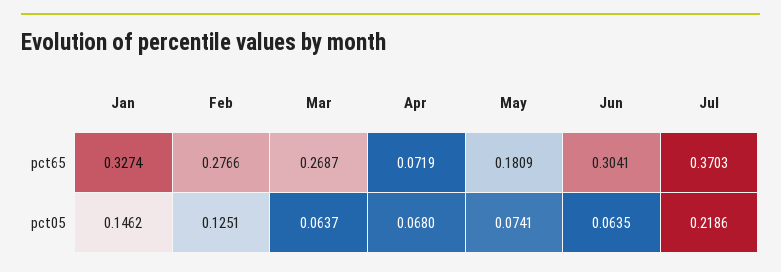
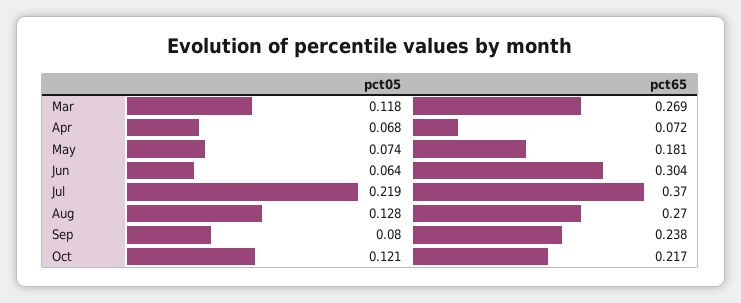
Jan, pct65: 0.3274 -> none
Feb, pct65: 0.2766 -> none
Jan, pct05: 0.1462 -> none
Feb, pct05: 0.1251 -> none
Mar, pct05: 0.0637 -> 0.118
Aug, pct05: none -> 0.128
Aug, pct65: none -> 0.27
Sep, pct05: none -> 0.08
Sep, pct65: none -> 0.238
Oct, pct05: none -> 0.121
Oct, pct65: none -> 0.217

